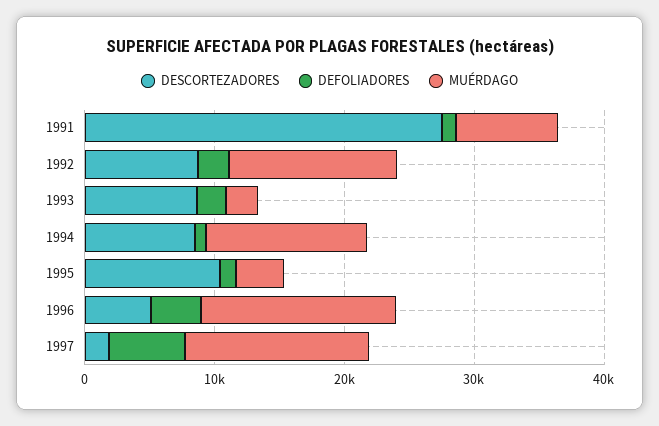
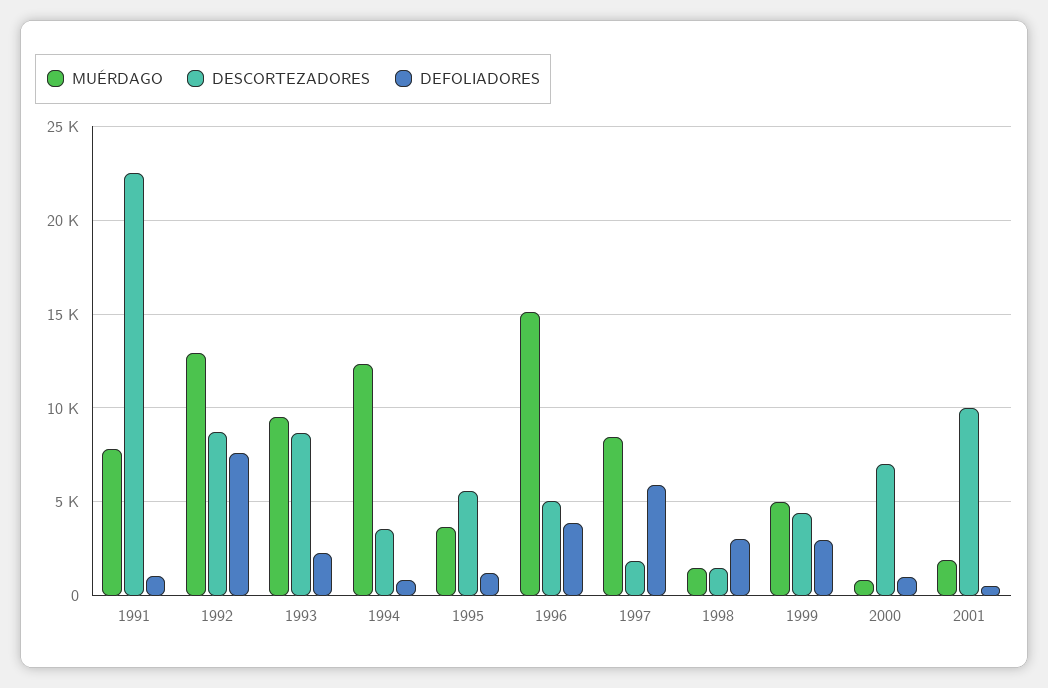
DESCORTEZADORES, 1991: 28000 -> 22500
DEFOLIADORES, 1992: 2000 -> 7500
MUÉRDAGO, 1993: 2000 -> 9500
DESCORTEZADORES, 1994: 8000 -> 3500
DESCORTEZADORES, 1995: 10000 -> 5500
MUÉRDAGO, 1997: 14000 -> 8500
MUÉRDAGO, 1998: none -> 1500
DESCORTEZADORES, 1998: none -> 1500
DEFOLIADORES, 1998: none -> 3000
MUÉRDAGO, 1999: none -> 5000
DESCORTEZADORES, 1999: none -> 4500
DEFOLIADORES, 1999: none -> 3000
MUÉRDAGO, 2000: none -> 1000
DESCORTEZADORES, 2000: none -> 7000
DEFOLIADORES, 2000: none -> 1000
MUÉRDAGO, 2001: none -> 2000
DESCORTEZADORES, 2001: none -> 10000
DEFOLIADORES, 2001: none -> 500

